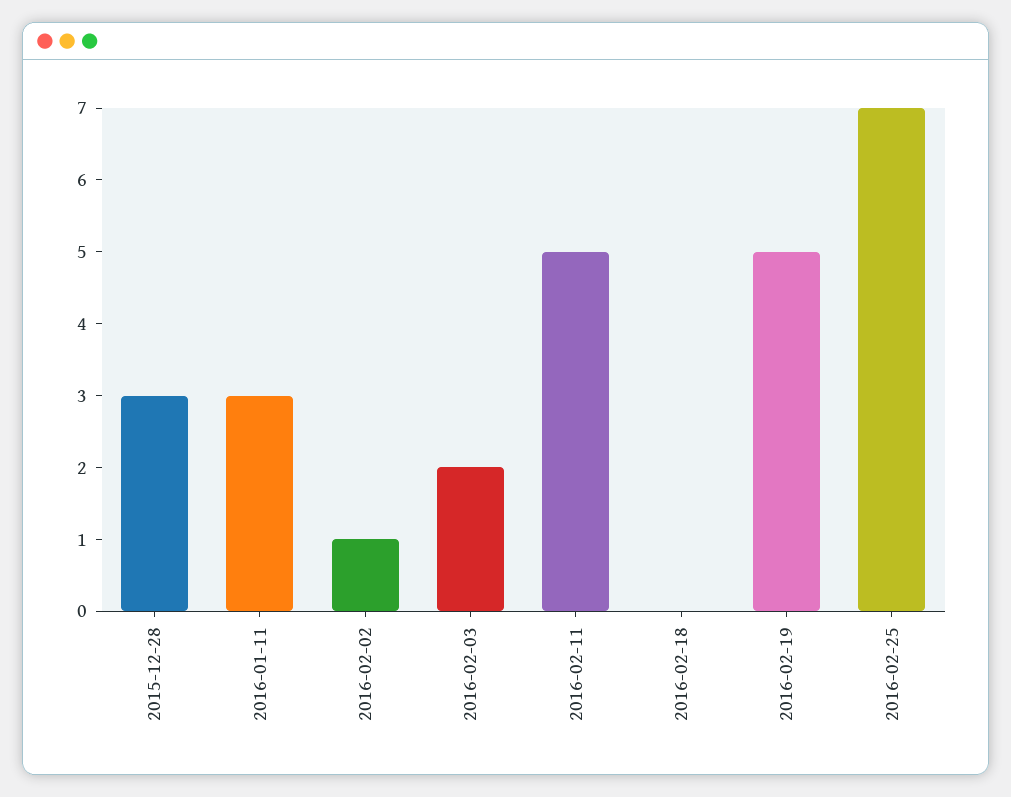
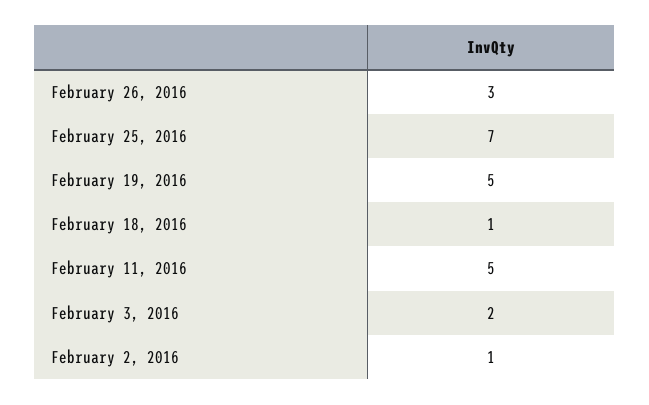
2015-12-28: 3 -> none
2016-01-11: 3 -> none
2016-02-18: 0 -> 1
February 26, 2016: none -> 3

